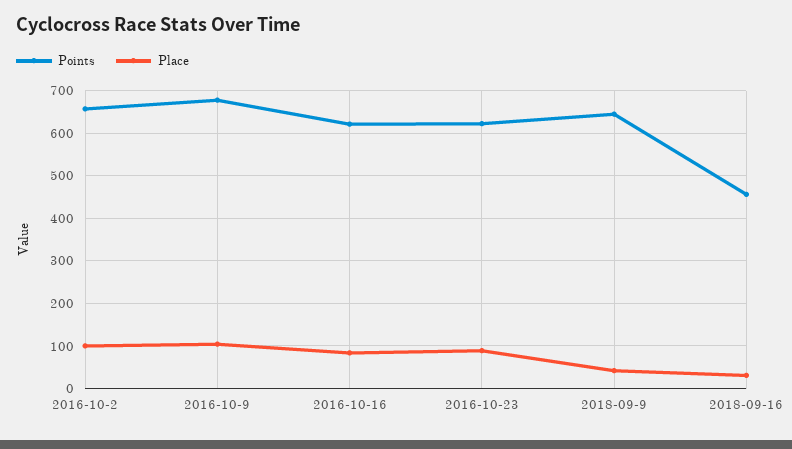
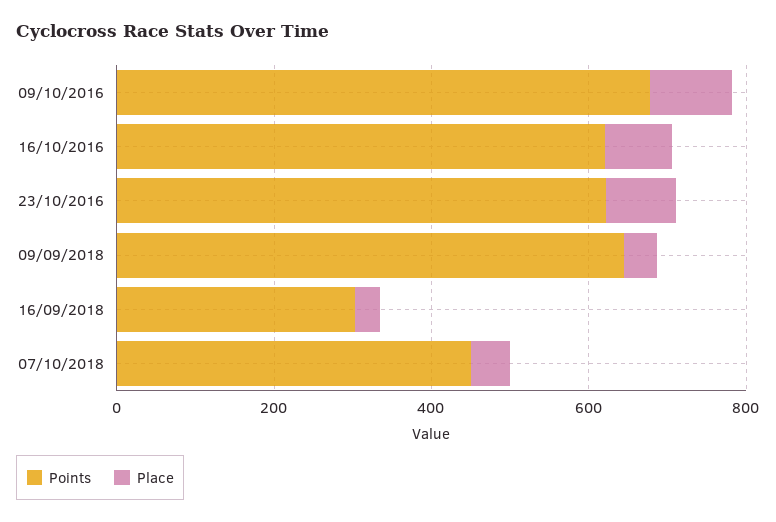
Points, 2016-10-2: 660 -> none
Place, 2016-10-2: 100 -> none
Points, 2018-09-16: 460 -> 300
Points, 07/10/2018: none -> 450
Place, 07/10/2018: none -> 50

